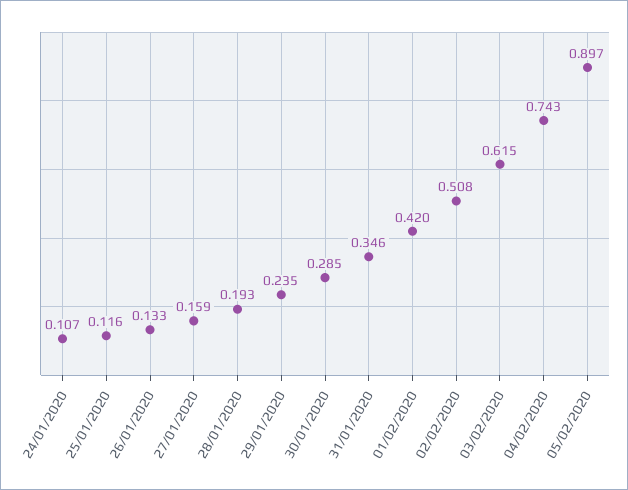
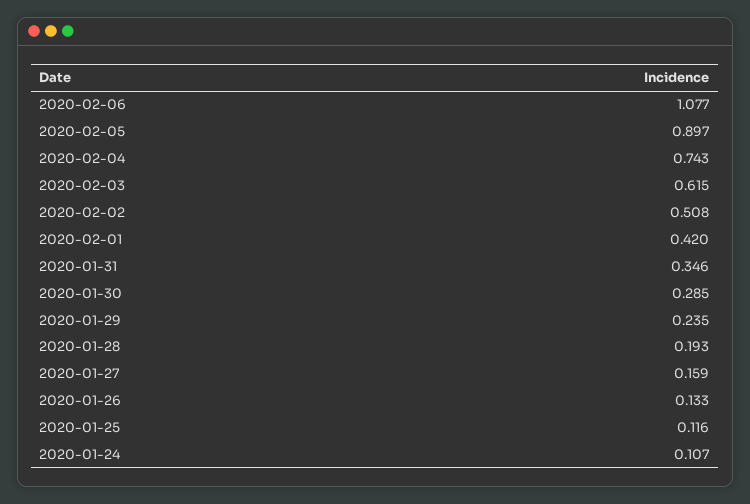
2020-02-06: none -> 1.077

